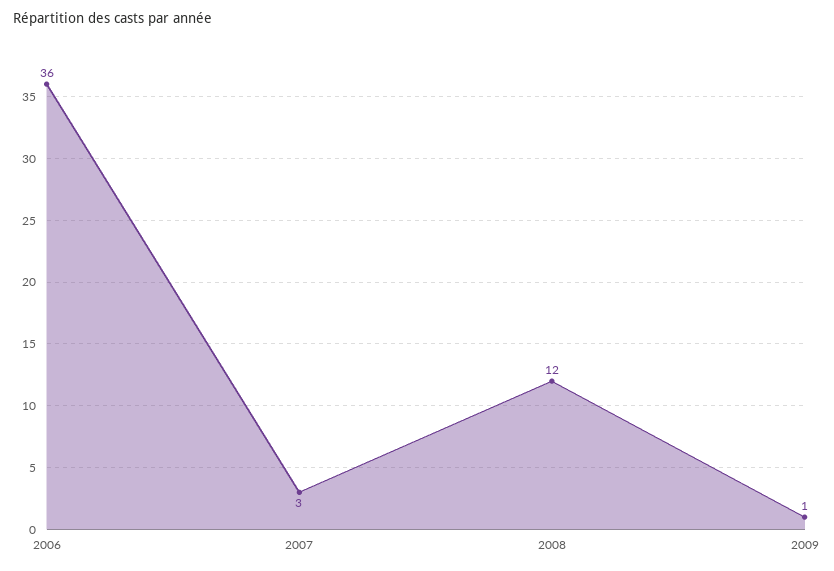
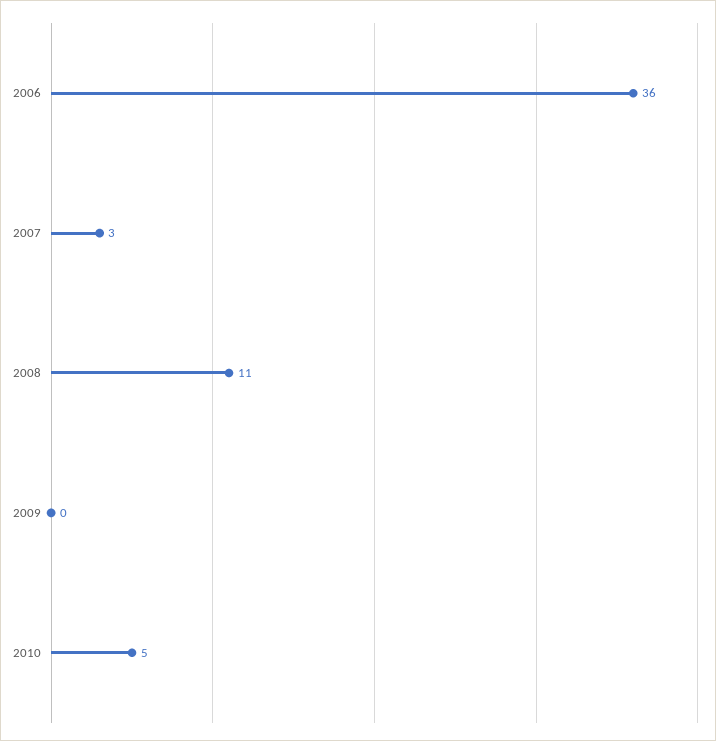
2008: 12 -> 11
2009: 1 -> 0
2010: none -> 5

